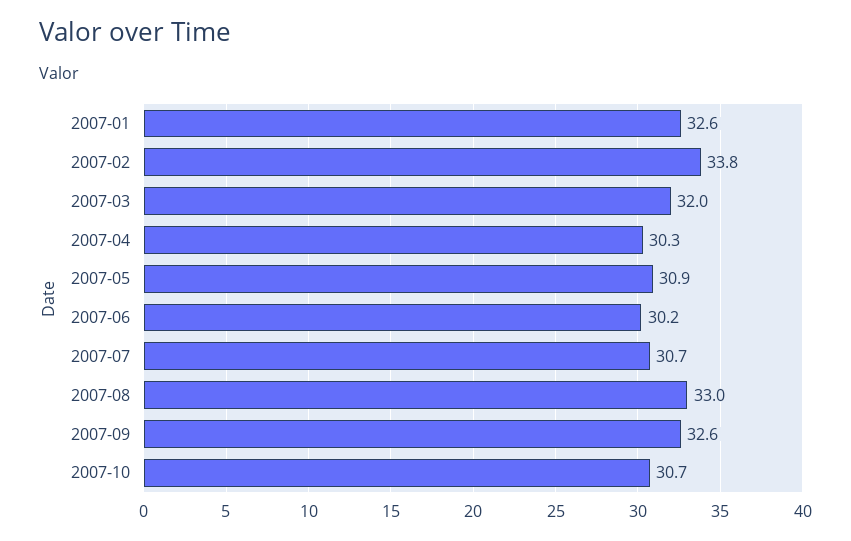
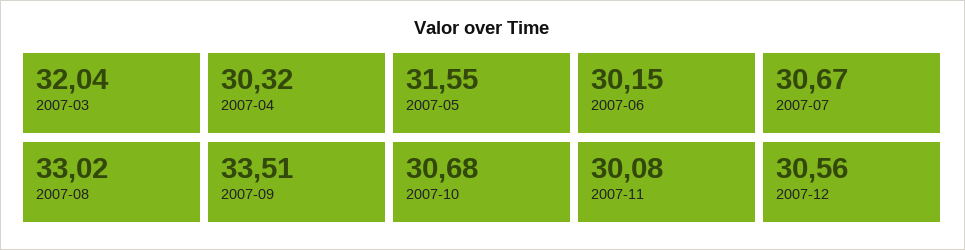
2007-01: 32.6 -> none
2007-02: 33.8 -> none
2007-05: 30.9 -> 31.55
2007-09: 32.6 -> 33.51
2007-11: none -> 30.08
2007-12: none -> 30.56

